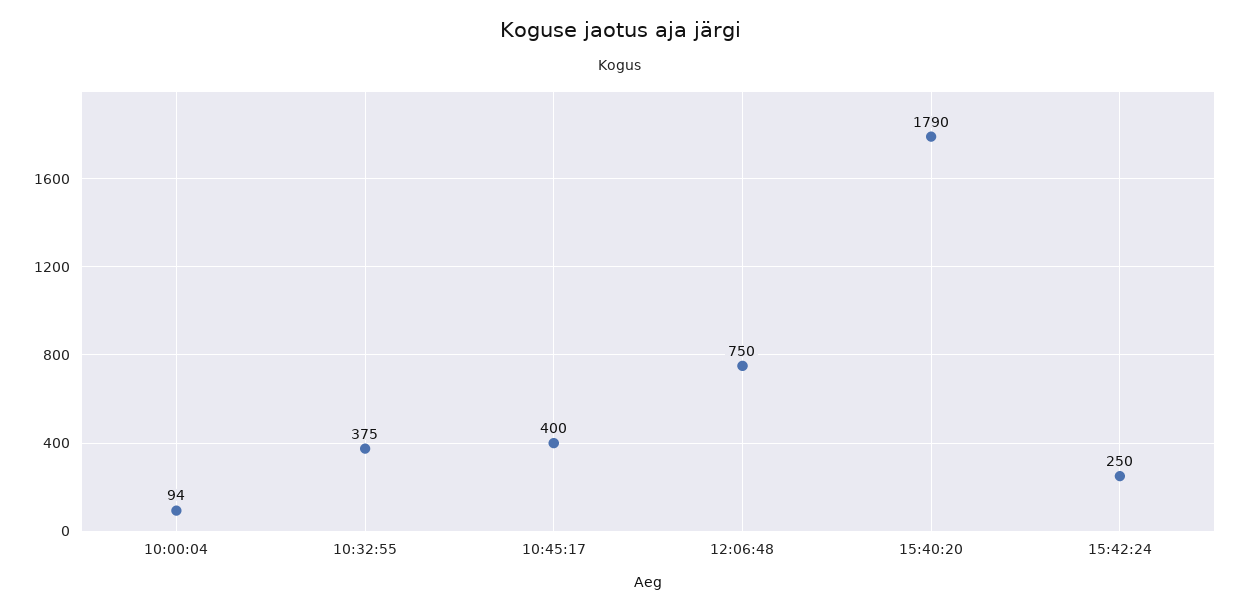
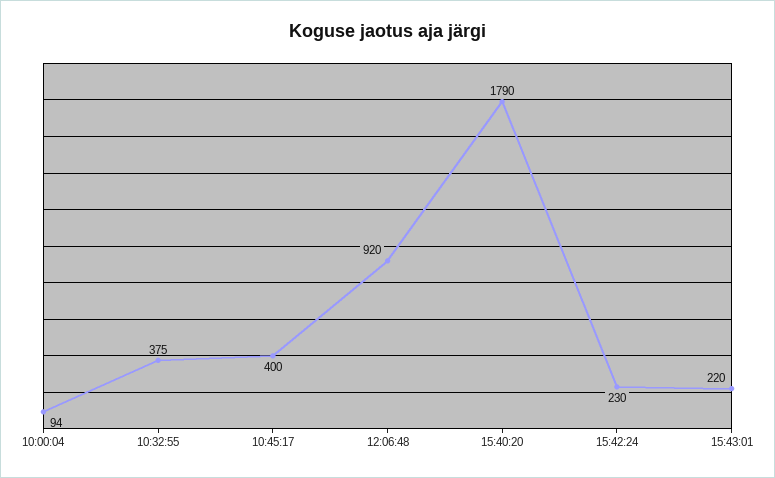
12:06:48: 750 -> 920
15:42:24: 250 -> 230
15:43:01: none -> 220

